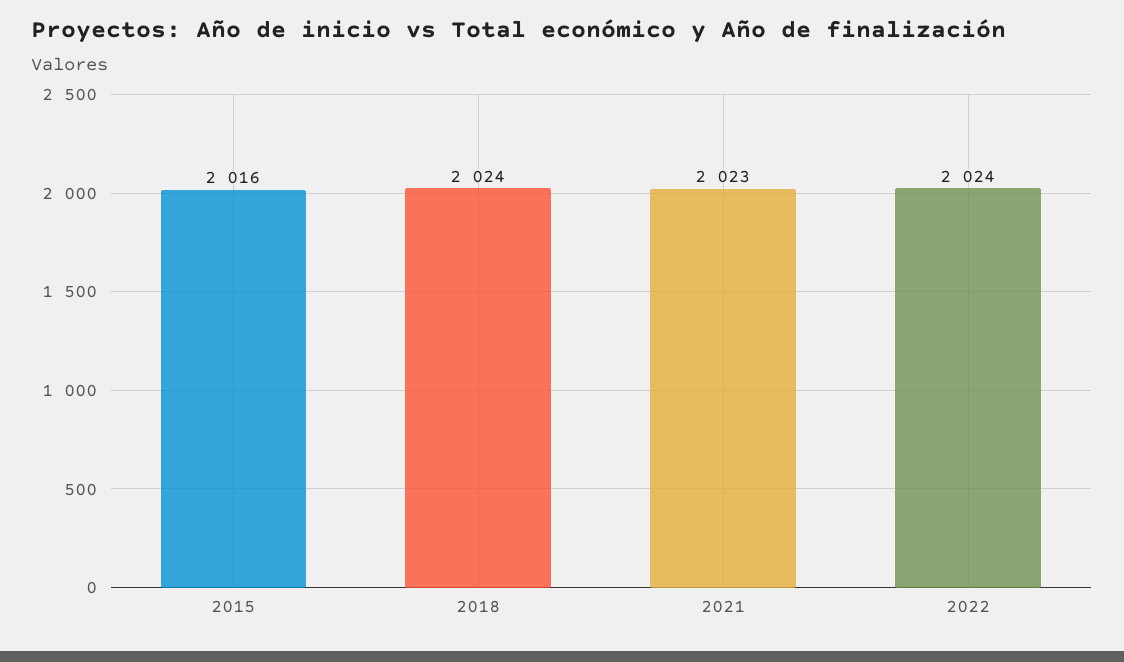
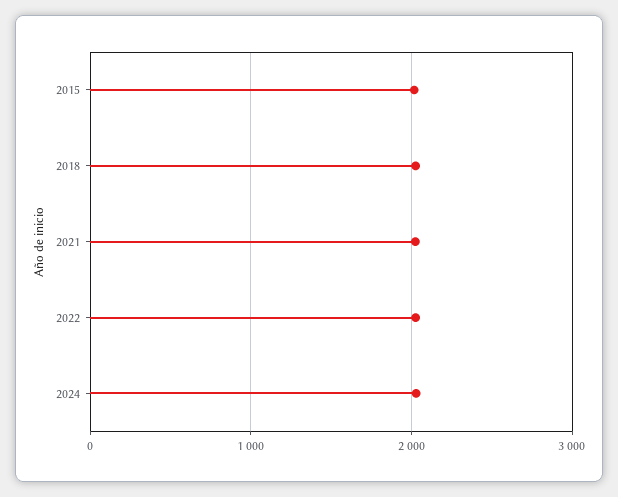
2024: none -> 2000

